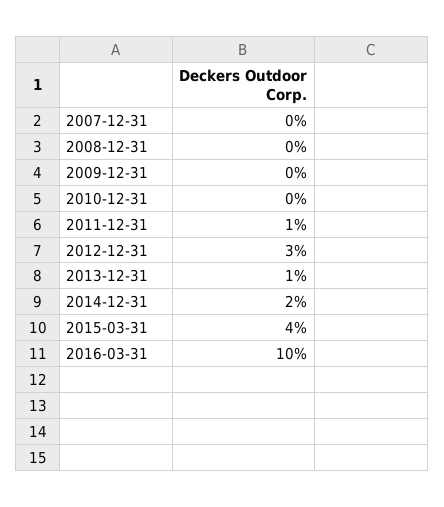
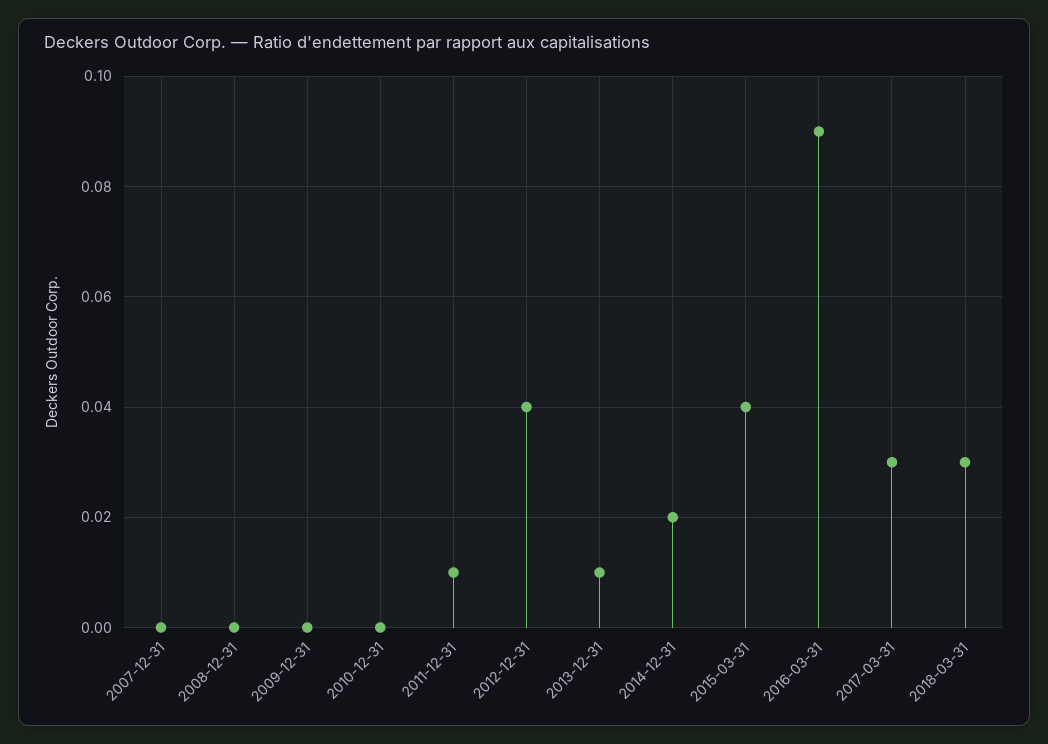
2012-12-31: 0.03 -> 0.04
2016-03-31: 0.1 -> 0.09
2017-03-31: none -> 0.03
2018-03-31: none -> 0.03

